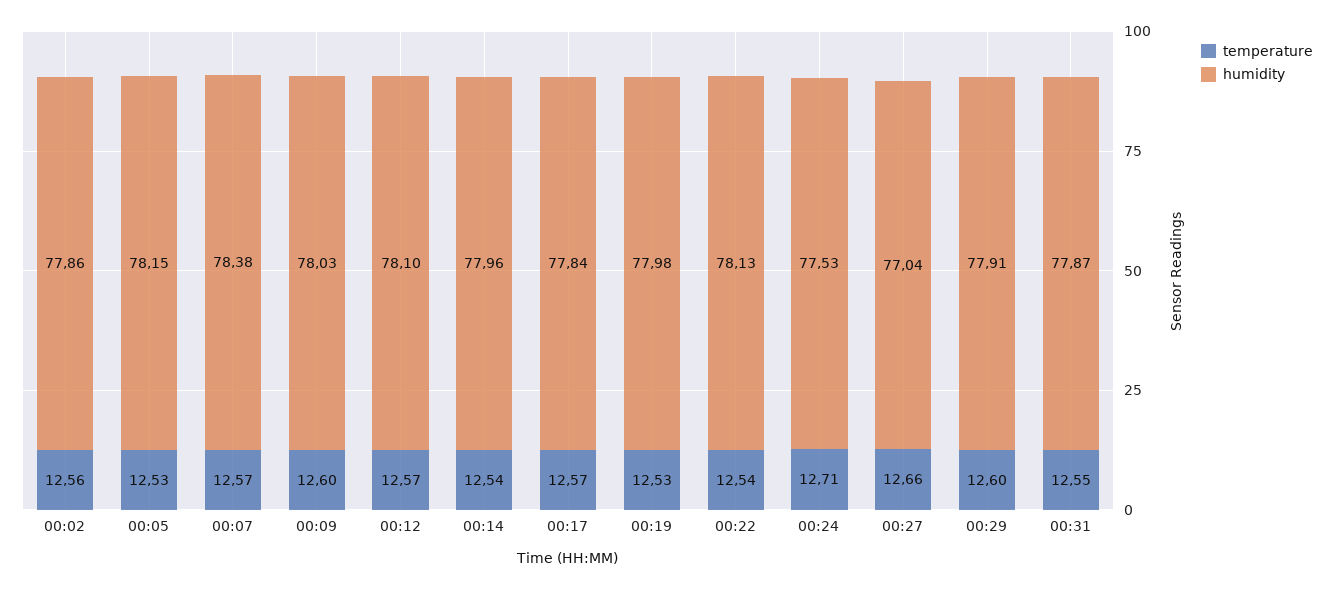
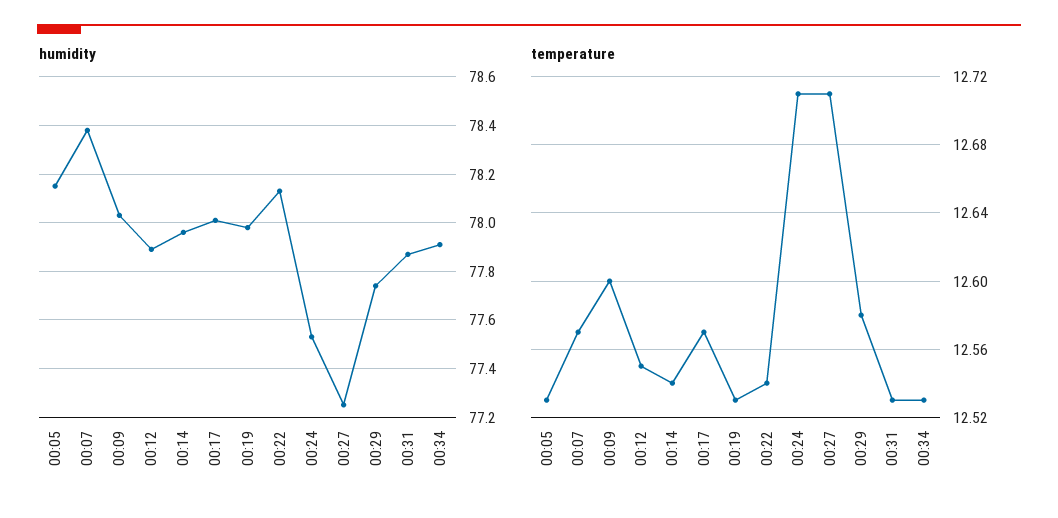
temperature, 00:02: 12.56 -> none
humidity, 00:02: 77.86 -> none
temperature, 00:12: 12.57 -> 12.55
humidity, 00:12: 78.1 -> 77.9
humidity, 00:17: 77.84 -> 78
temperature, 00:27: 12.66 -> 12.71
humidity, 00:27: 77.04 -> 77.25
temperature, 00:29: 12.6 -> 12.58
humidity, 00:29: 77.91 -> 77.75
temperature, 00:31: 12.55 -> 12.53
humidity, 00:34: none -> 77.9
temperature, 00:34: none -> 12.53

